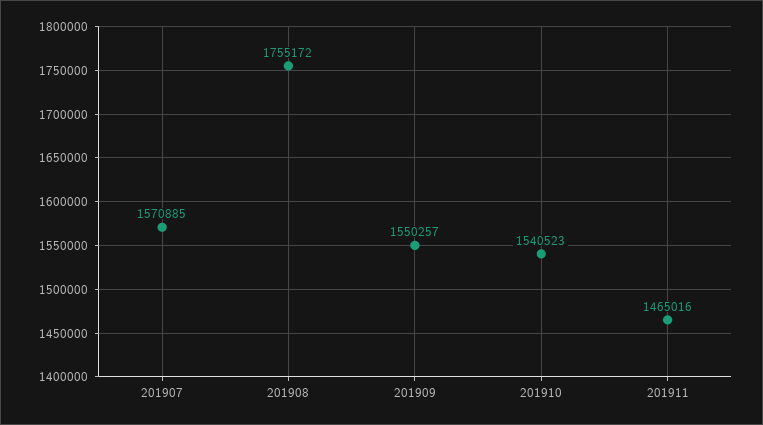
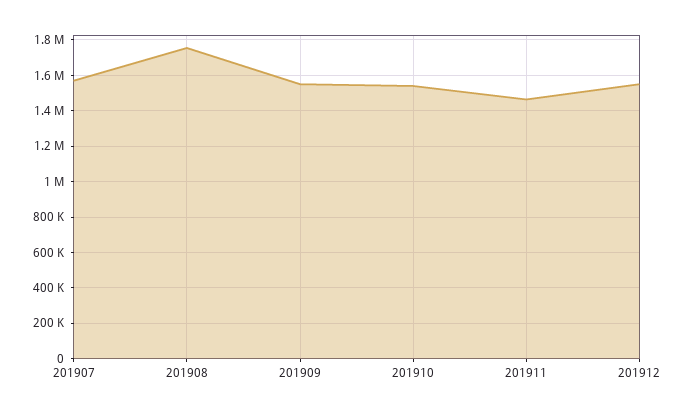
201912: none -> 1550000

